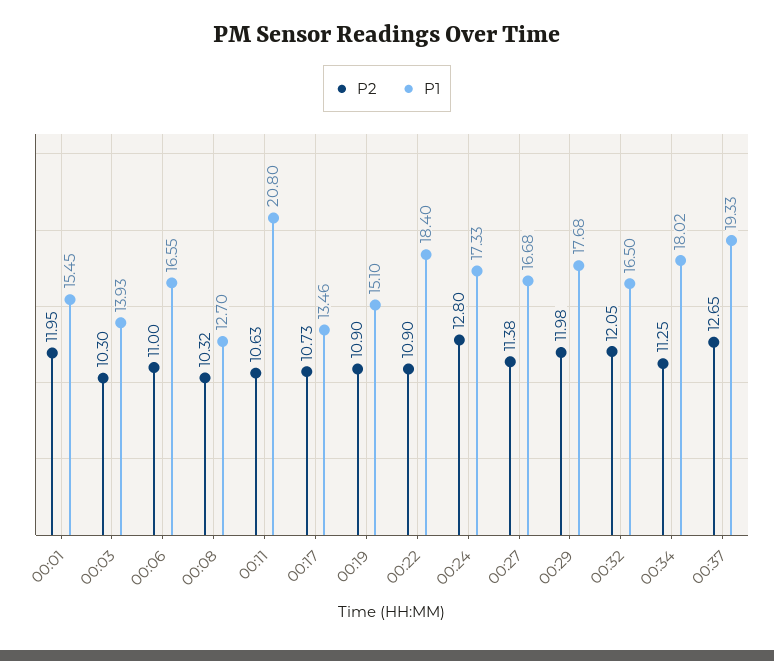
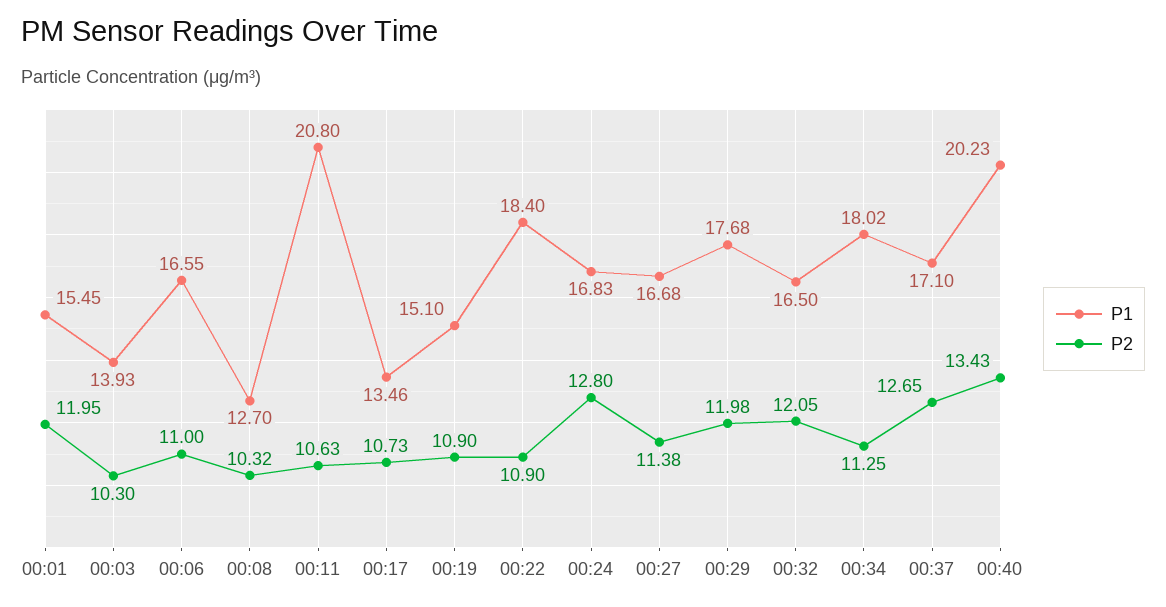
P1, 00:24: 17.33 -> 16.83
P1, 00:37: 19.33 -> 17.1
P1, 00:40: none -> 20.23
P2, 00:40: none -> 13.43

